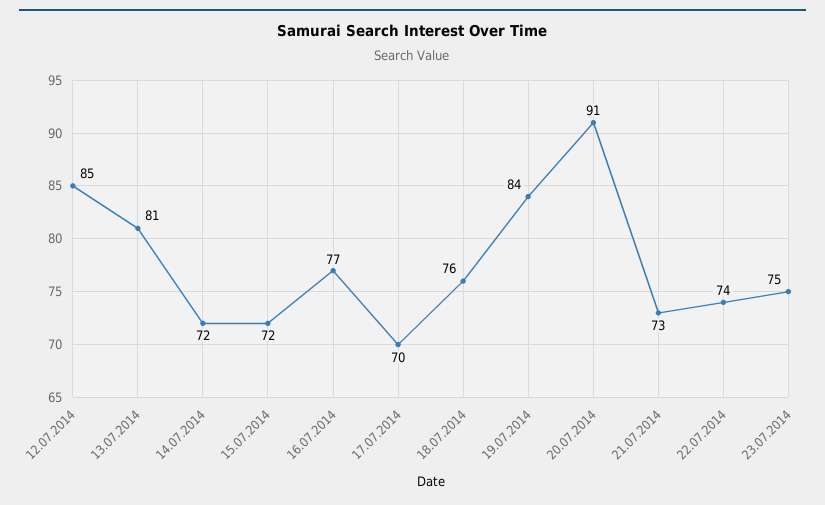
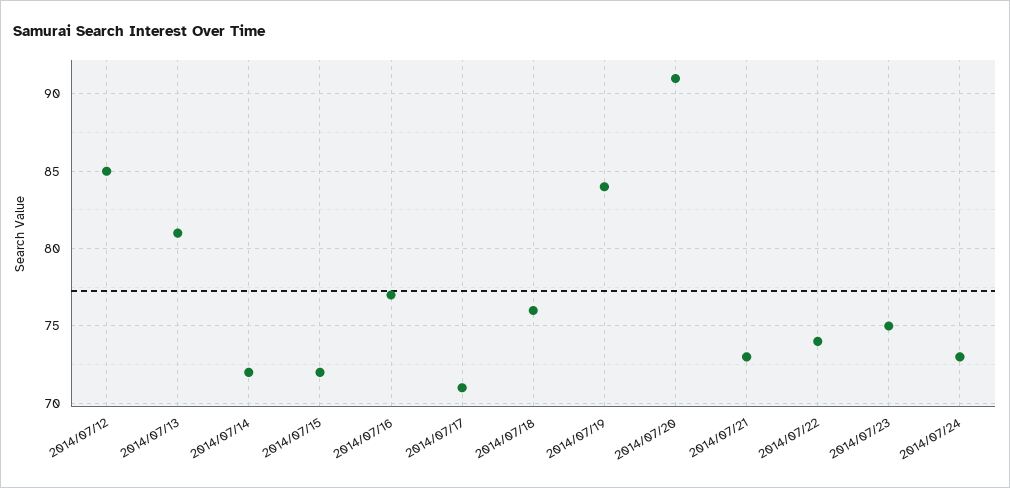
17.07.2014: 70 -> 71
2014/07/24: none -> 73

